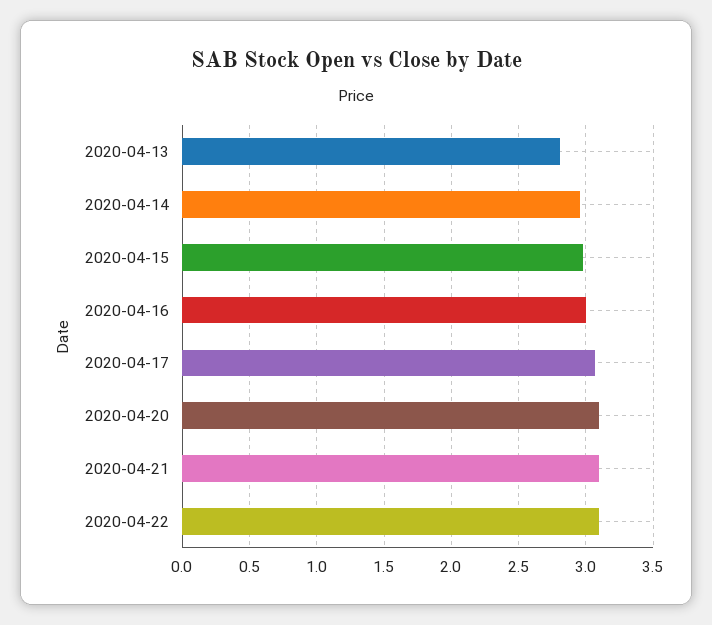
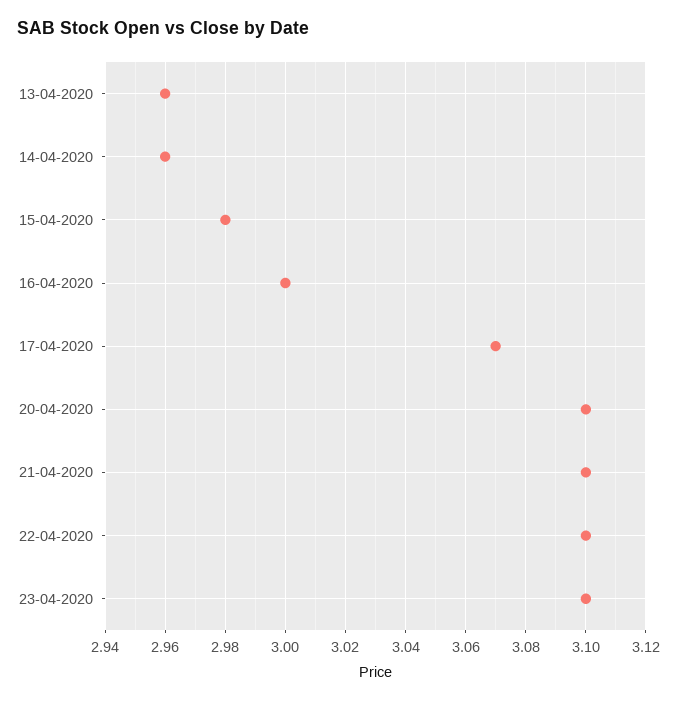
2020-04-13: 2.8 -> 2.96
23-04-2020: none -> 3.1

